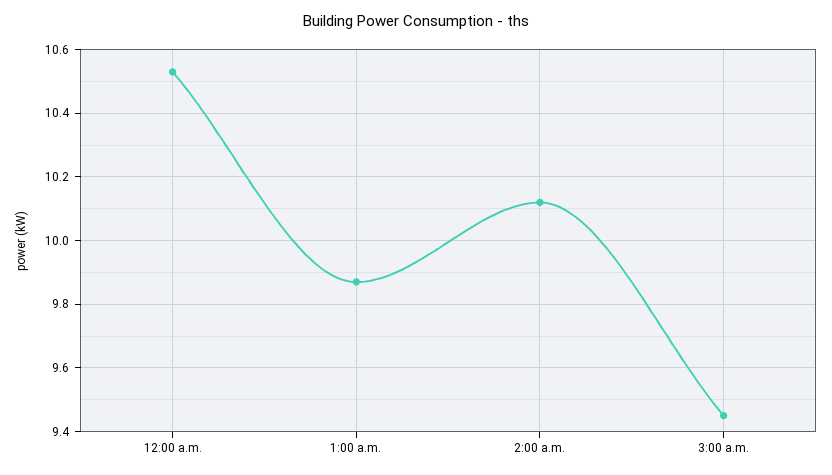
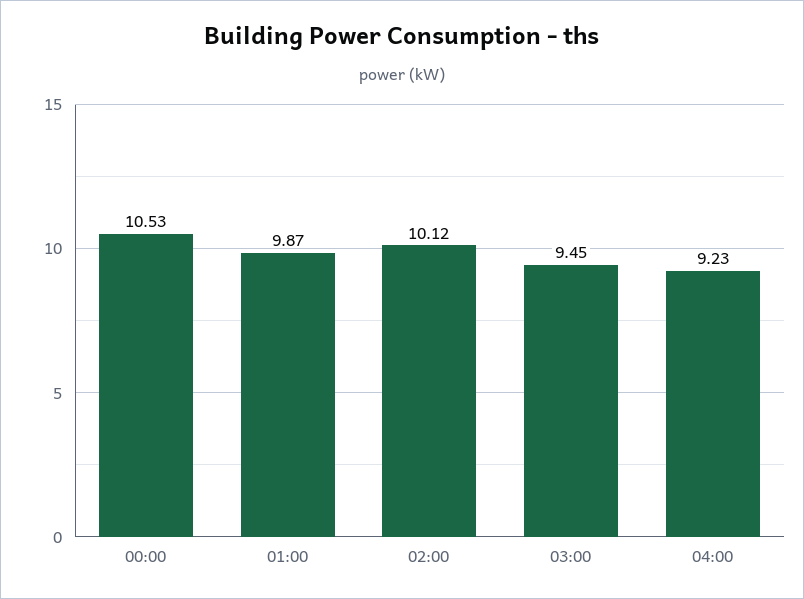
04:00: none -> 9.23

